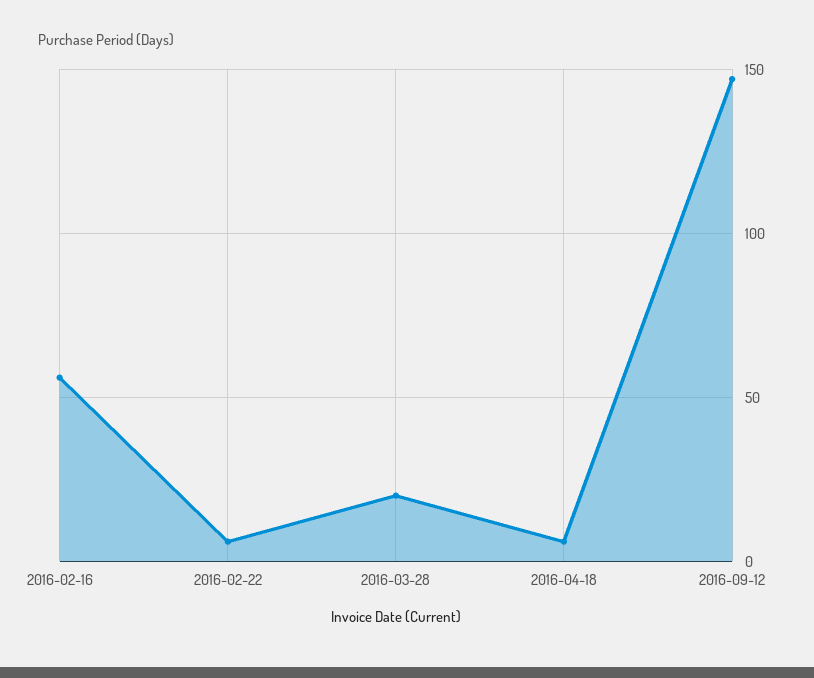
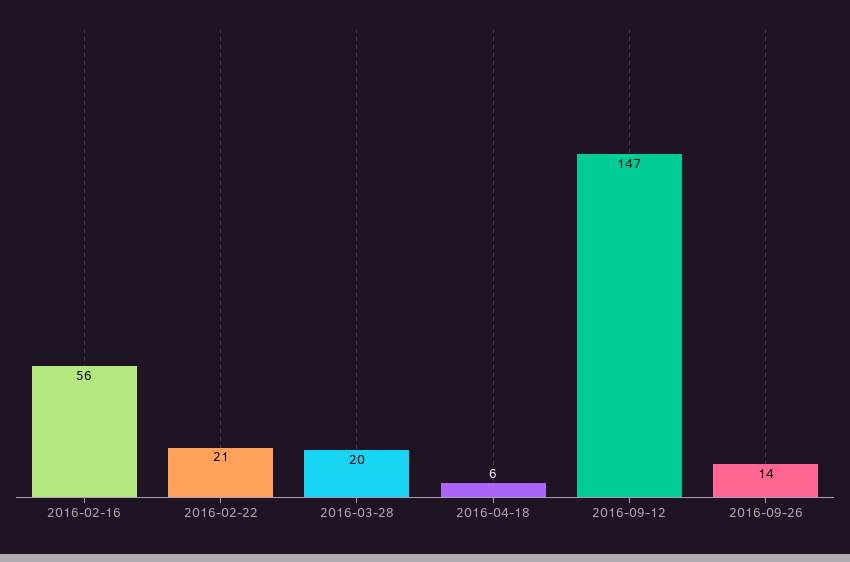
2016-02-22: 5 -> 21
2016-09-26: none -> 14

